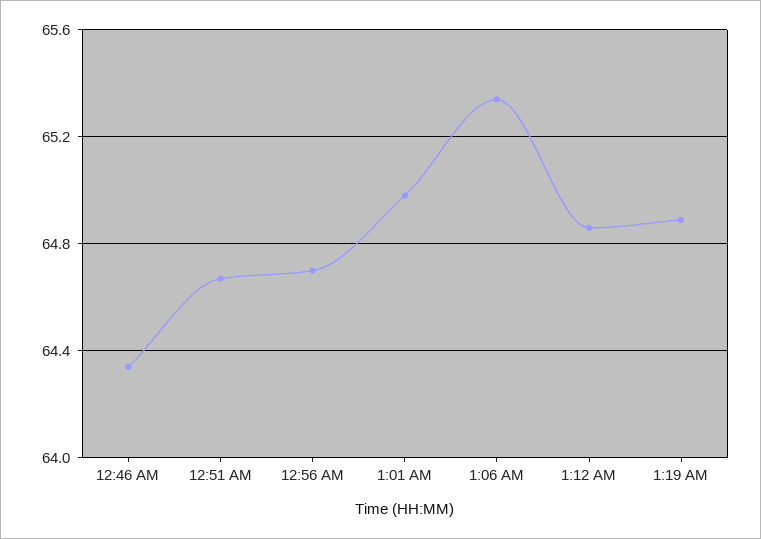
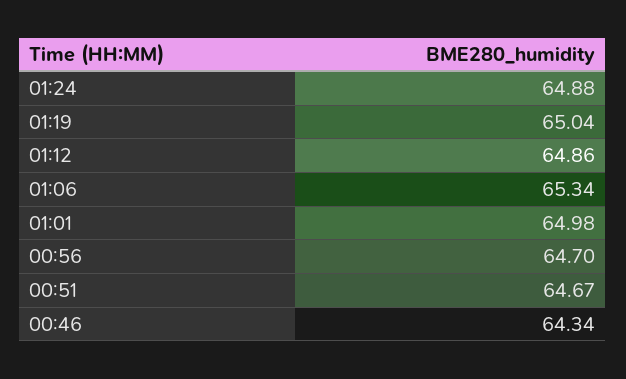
1:19 AM: 64.9 -> 65.04
01:24: none -> 64.88

